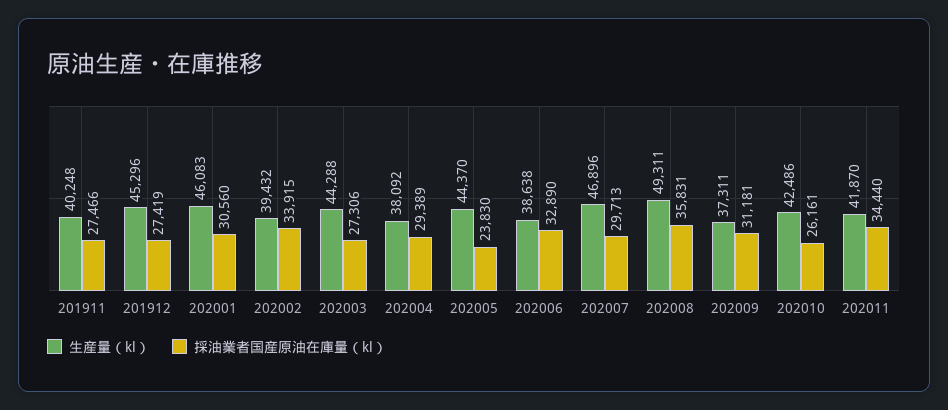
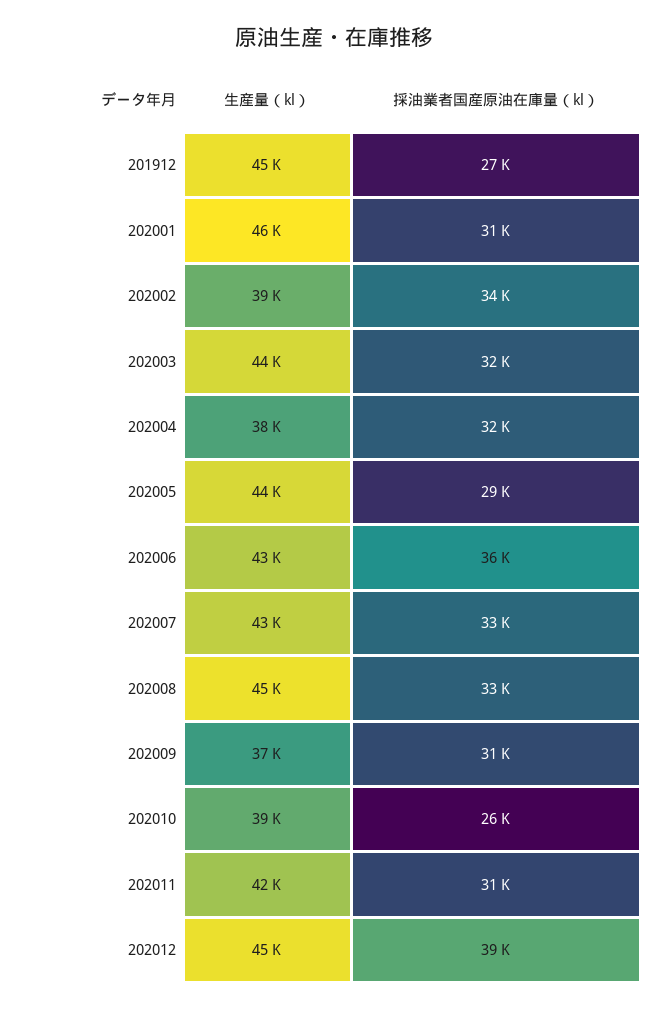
生産量（kl）, 201911: 40248 -> none
採油業者国産原油在庫量（kl）, 201911: 27466 -> none
採油業者国産原油在庫量（kl）, 202003: 27306 -> 32000
採油業者国産原油在庫量（kl）, 202004: 29389 -> 32000
採油業者国産原油在庫量（kl）, 202005: 23830 -> 29000
生産量（kl）, 202006: 38638 -> 43000
採油業者国産原油在庫量（kl）, 202006: 32890 -> 36000
生産量（kl）, 202007: 46896 -> 43000
採油業者国産原油在庫量（kl）, 202007: 29713 -> 33000
生産量（kl）, 202008: 49311 -> 45000
採油業者国産原油在庫量（kl）, 202008: 35831 -> 33000
生産量（kl）, 202010: 42486 -> 39000
採油業者国産原油在庫量（kl）, 202011: 34440 -> 31000
生産量（kl）, 202012: none -> 45000
採油業者国産原油在庫量（kl）, 202012: none -> 39000

